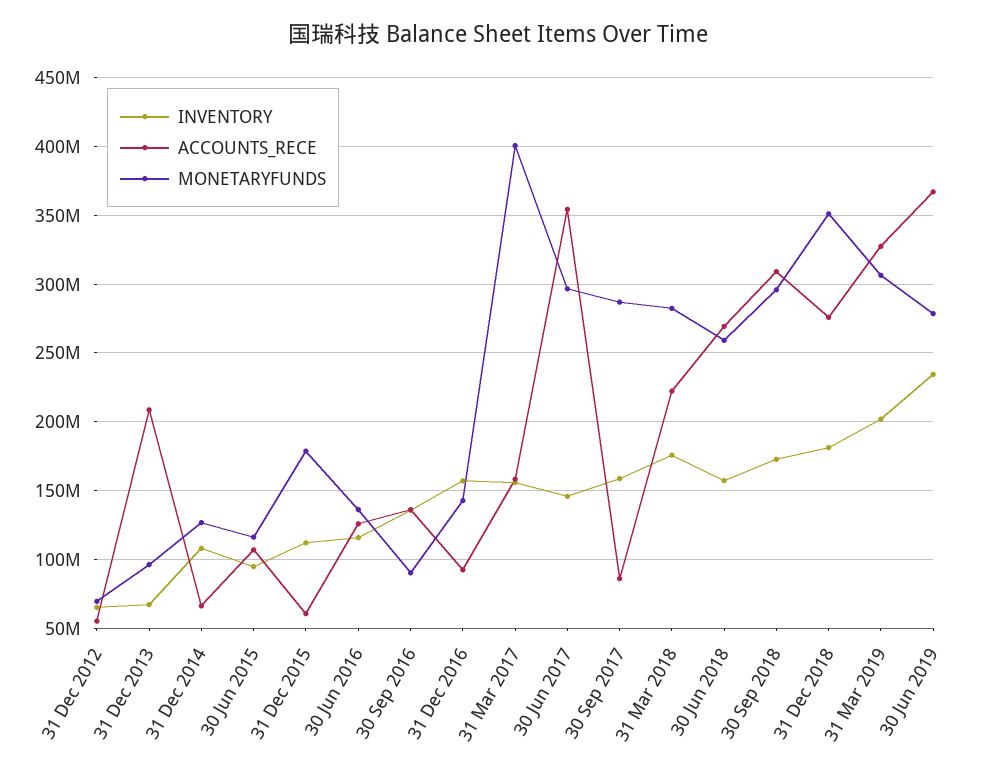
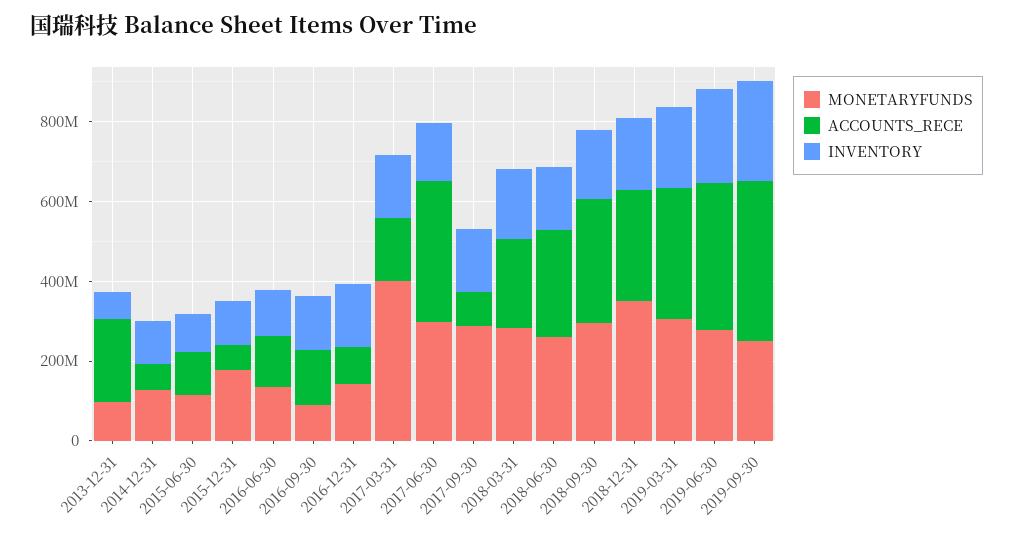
INVENTORY, 31 Dec 2012: 65000000 -> none
ACCOUNTS_RECE, 31 Dec 2012: 55000000 -> none
MONETARYFUNDS, 31 Dec 2012: 70000000 -> none
MONETARYFUNDS, 2019-09-30: none -> 250000000
ACCOUNTS_RECE, 2019-09-30: none -> 400000000
INVENTORY, 2019-09-30: none -> 250000000

